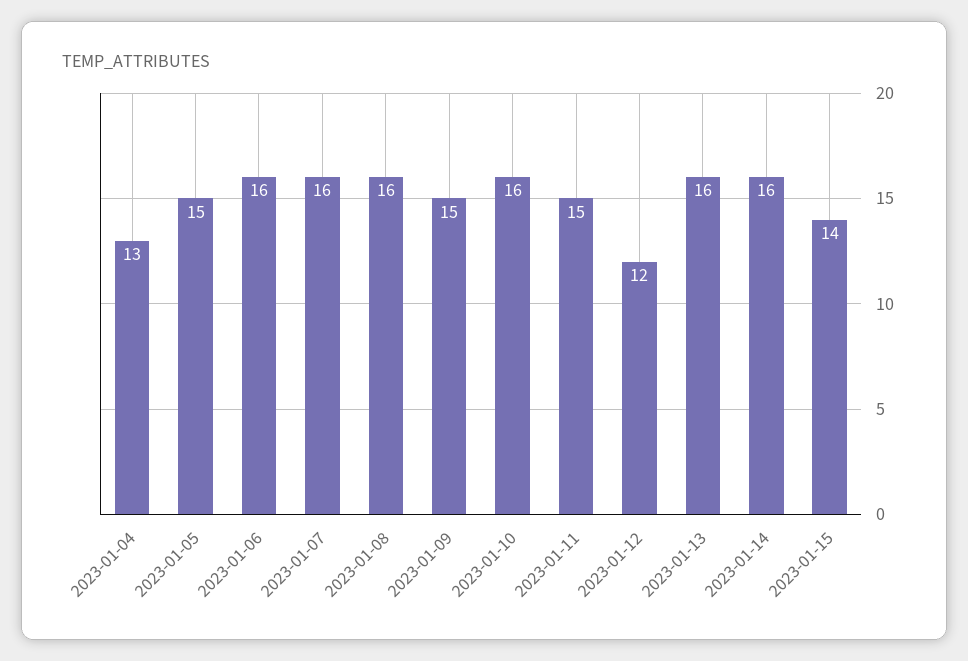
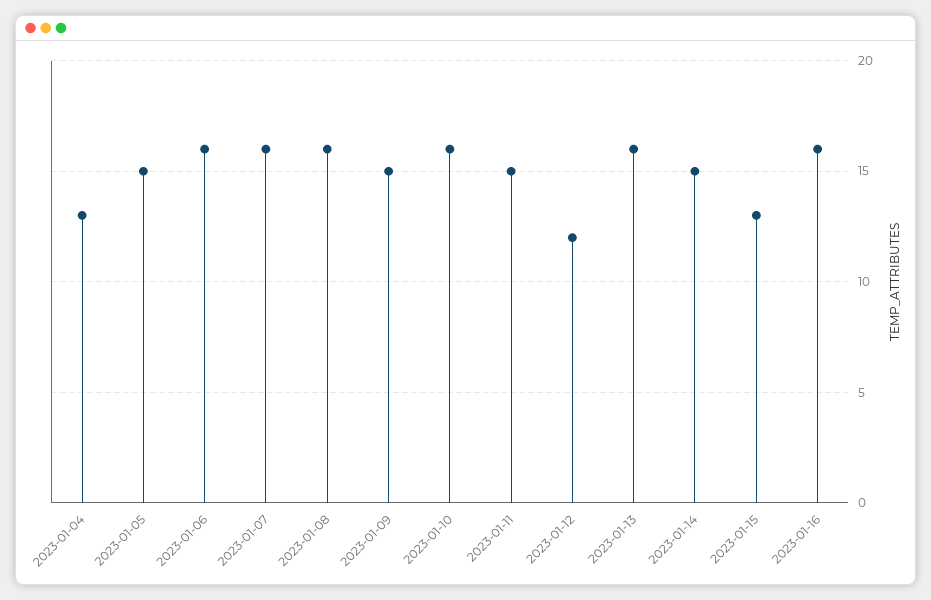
2023-01-14: 16 -> 15
2023-01-15: 14 -> 13
2023-01-16: none -> 16

